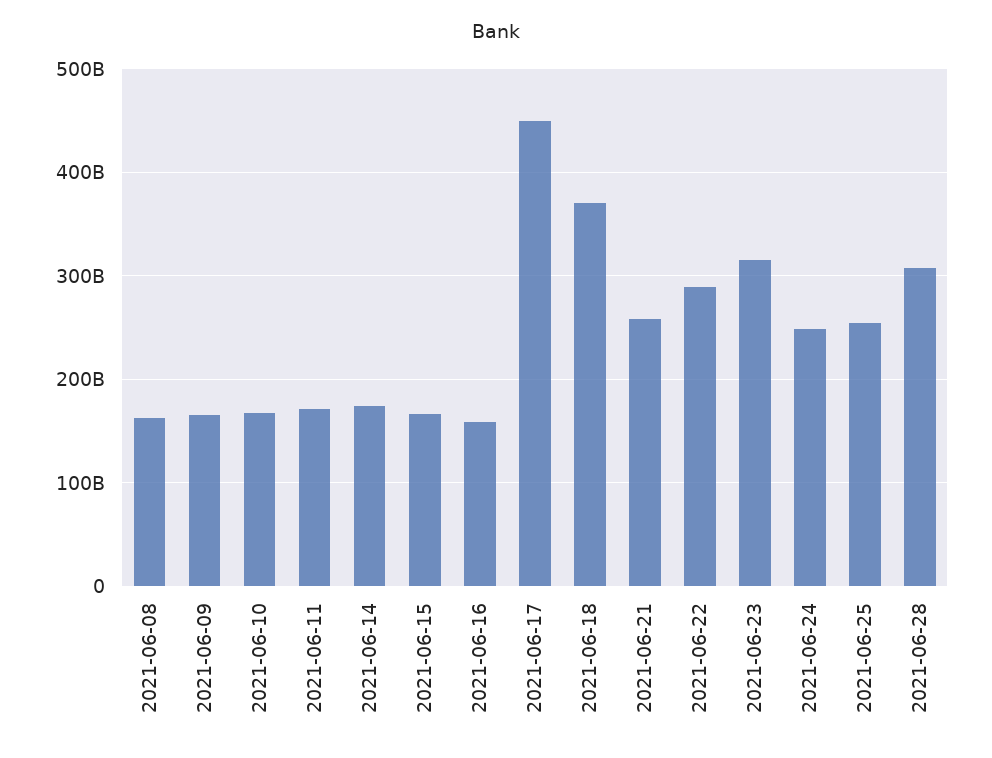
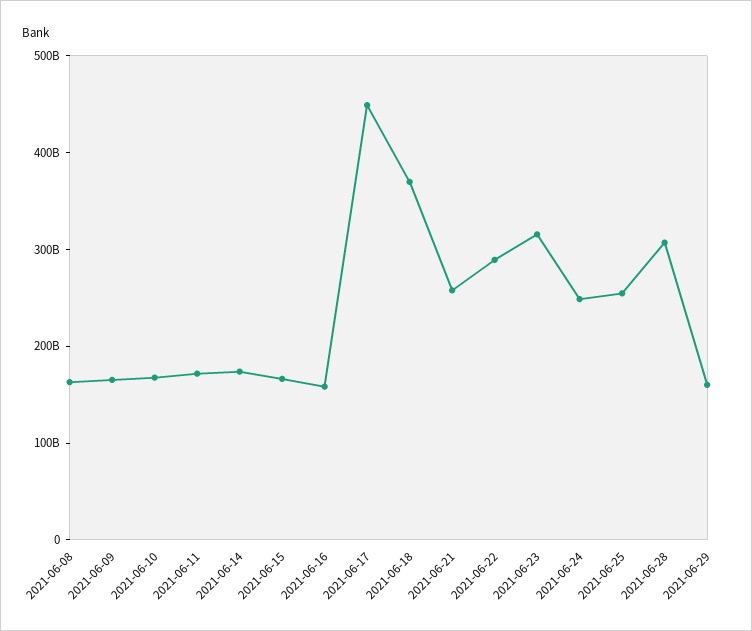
2021-06-29: none -> 160000000000

